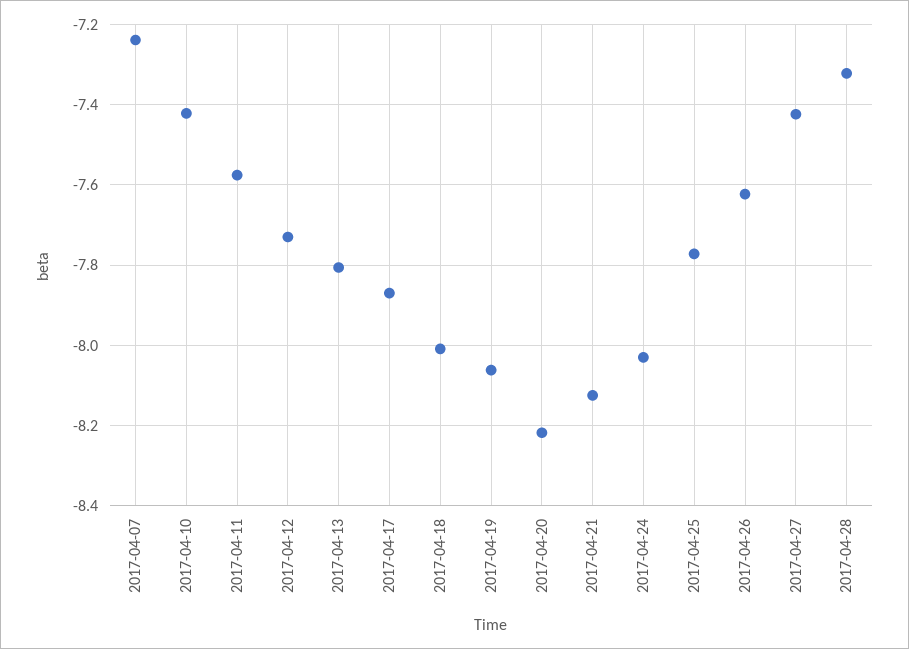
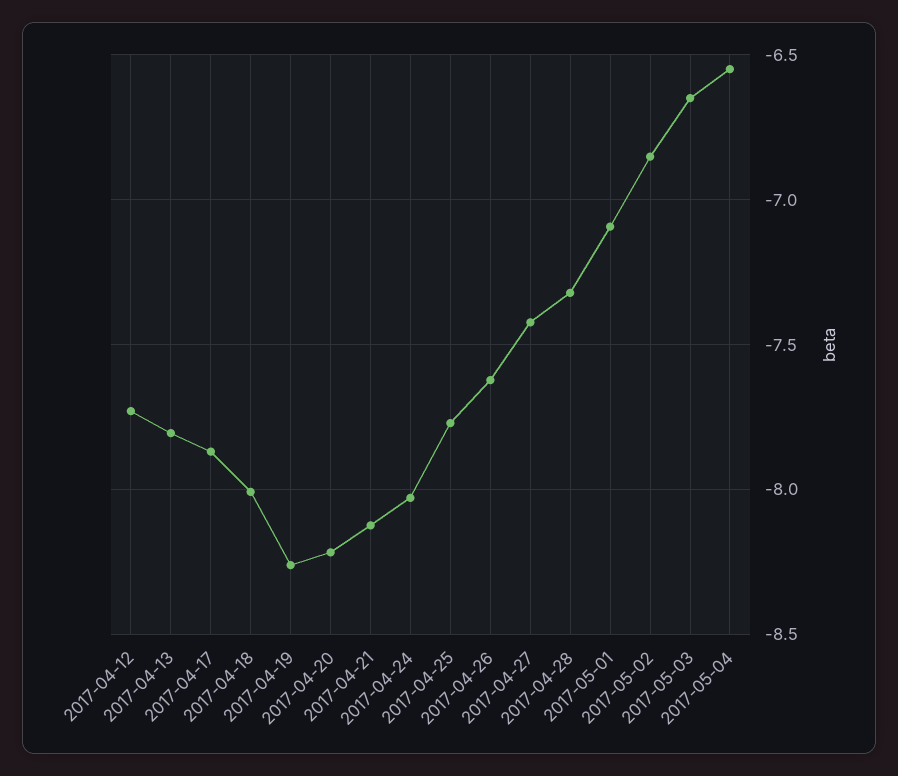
2017-04-07: -7.24 -> none
2017-04-10: -7.42 -> none
2017-04-11: -7.58 -> none
2017-04-19: -8.06 -> -8.25
2017-05-01: none -> -7.1
2017-05-02: none -> -6.85
2017-05-03: none -> -6.65
2017-05-04: none -> -6.55

